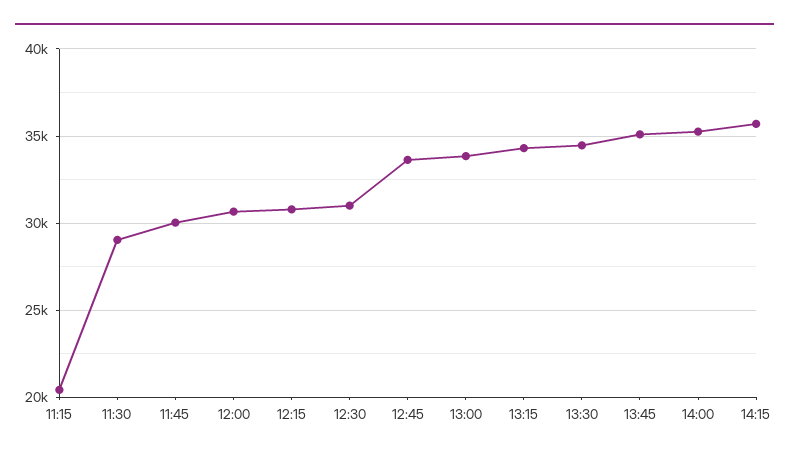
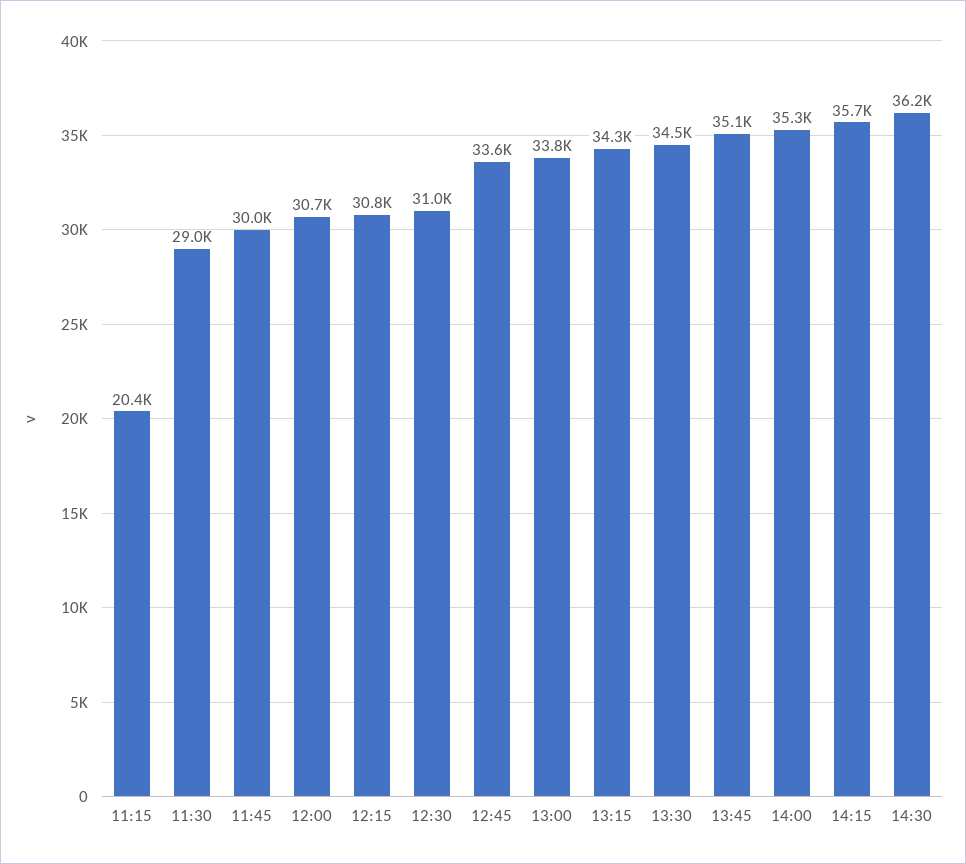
14:30: none -> 36200

